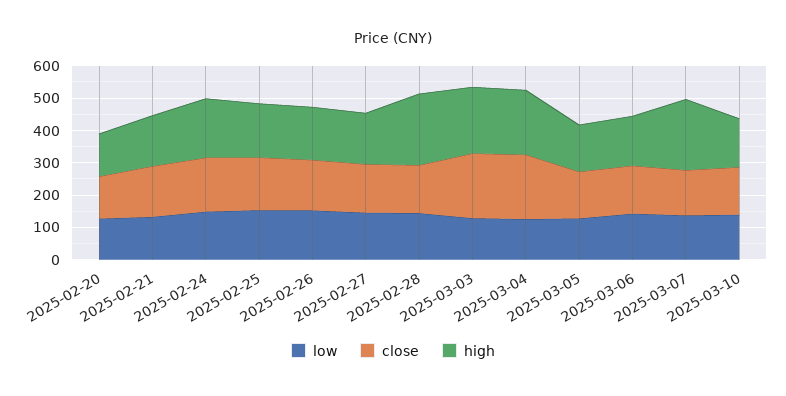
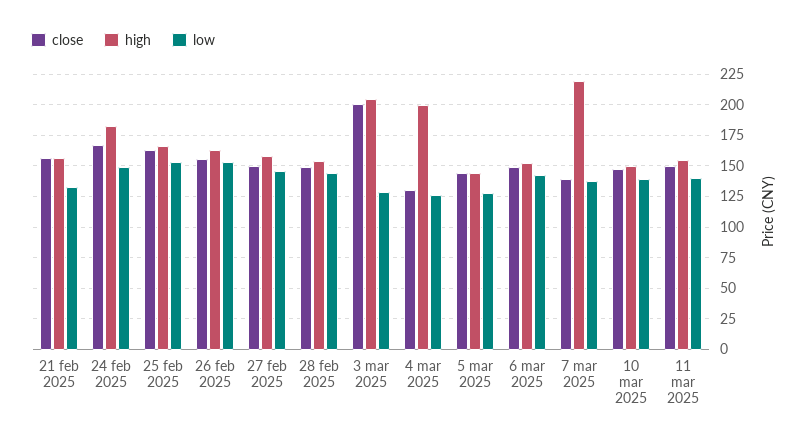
low, 2025-02-20: 125 -> none
close, 2025-02-20: 125 -> none
high, 2025-02-20: 125 -> none
high, 2025-02-28: 225 -> 155
close, 2025-03-04: 200 -> 130
close, 11 mar 2025: none -> 150
high, 11 mar 2025: none -> 155
low, 11 mar 2025: none -> 140

